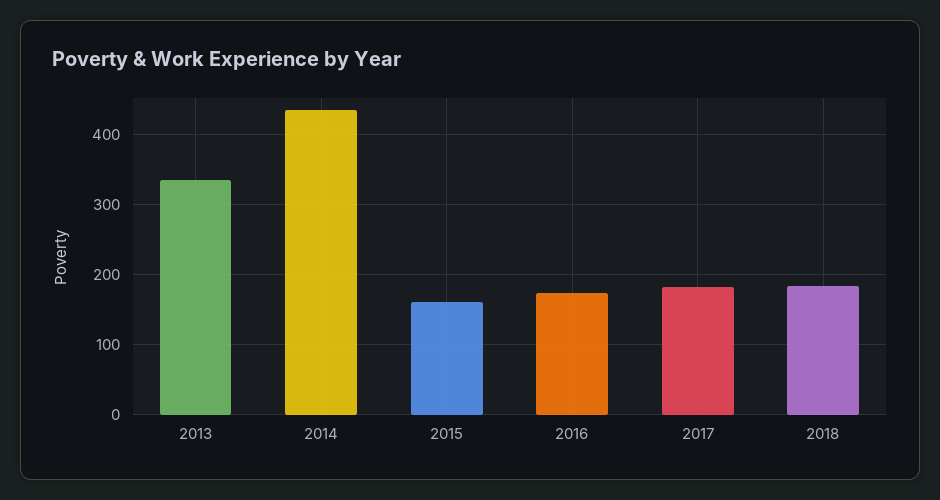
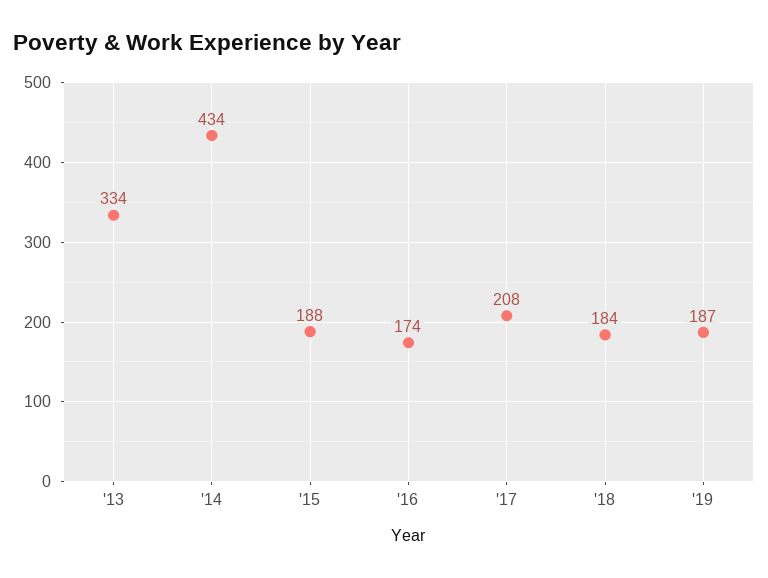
2015: 160 -> 188
2017: 180 -> 208
'19: none -> 187

